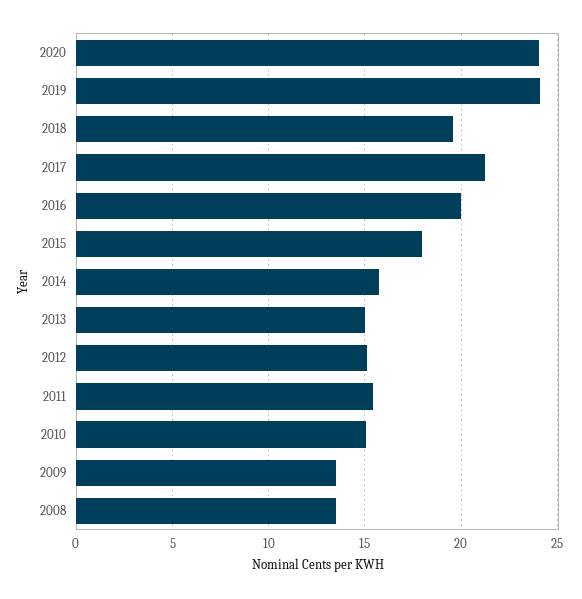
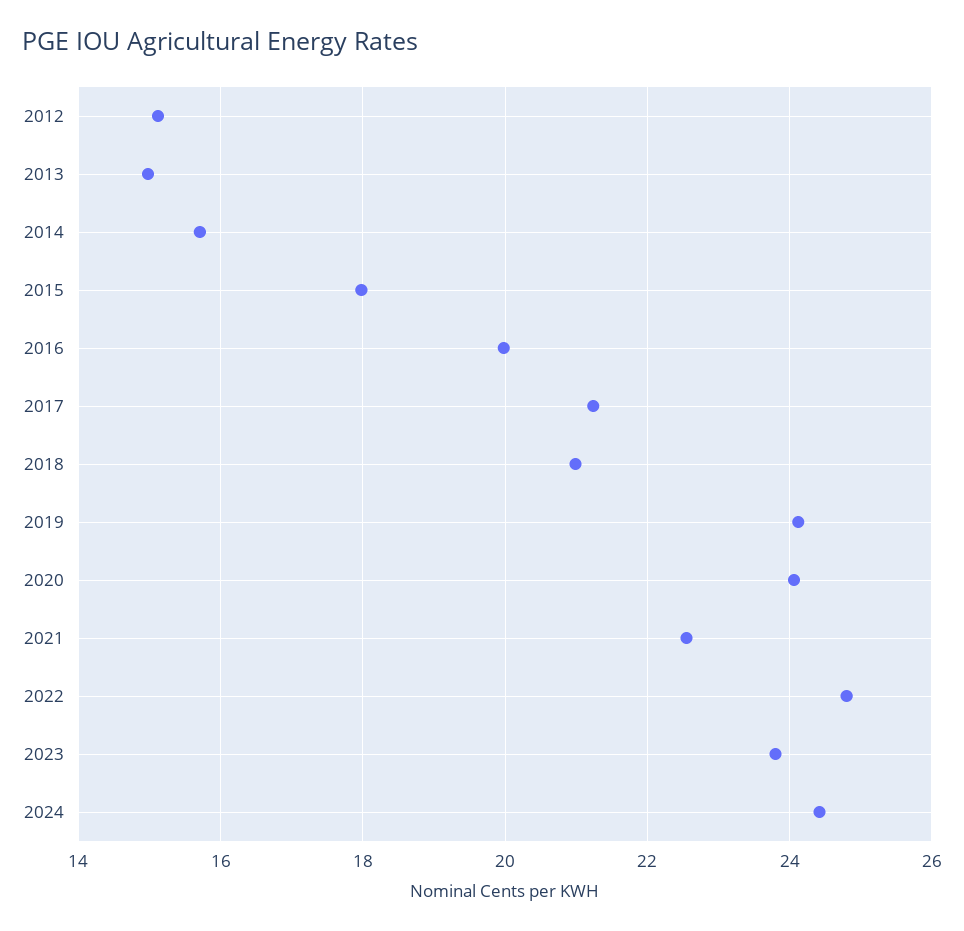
2018: 19.5 -> 21
2011: 15.5 -> none
2010: 15 -> none
2009: 13.5 -> none
2008: 13.5 -> none
2021: none -> 22.6
2022: none -> 24.8
2023: none -> 23.8
2024: none -> 24.4

